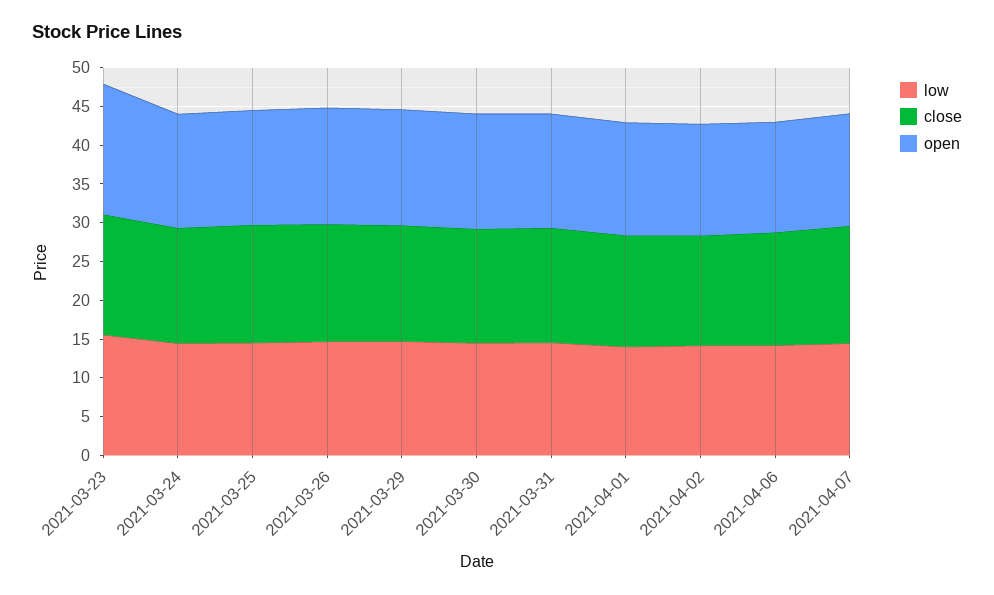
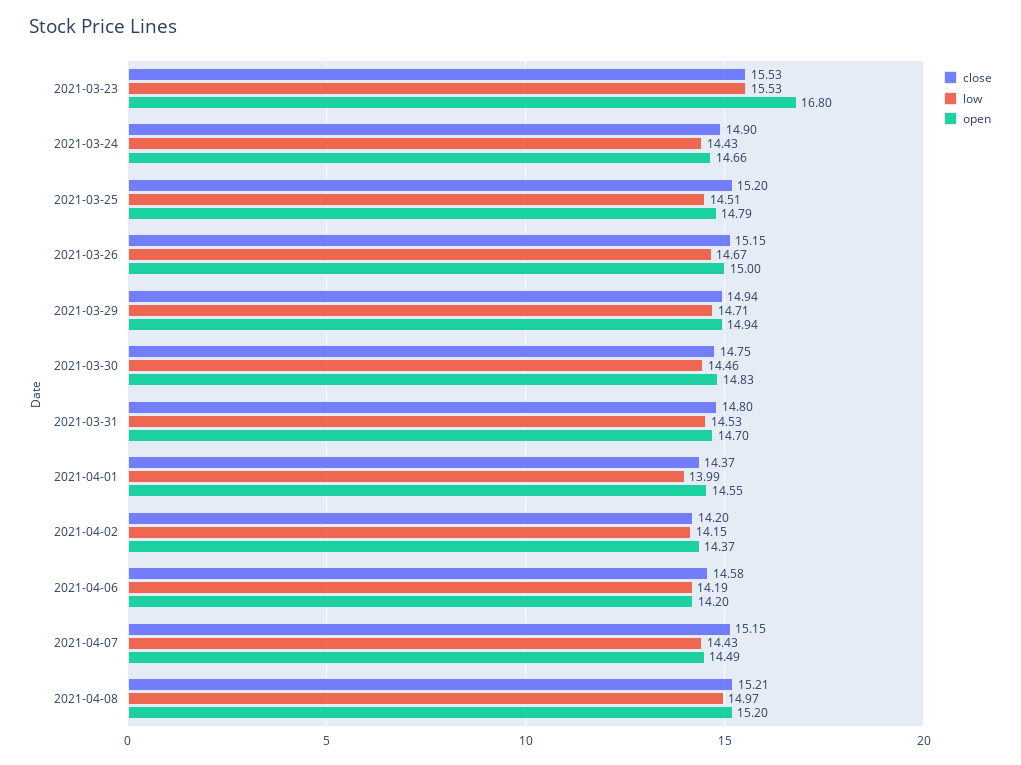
close, 2021-04-08: none -> 15.21
low, 2021-04-08: none -> 14.97
open, 2021-04-08: none -> 15.2

